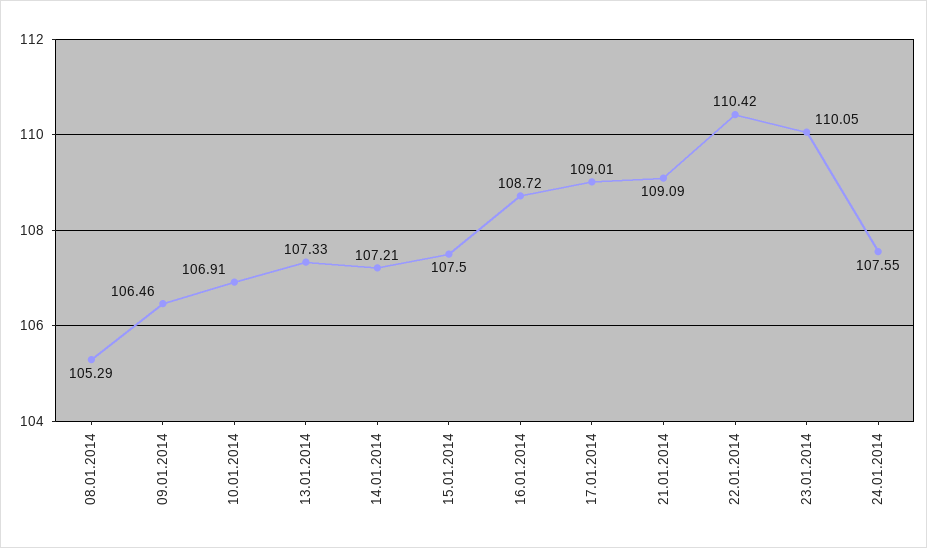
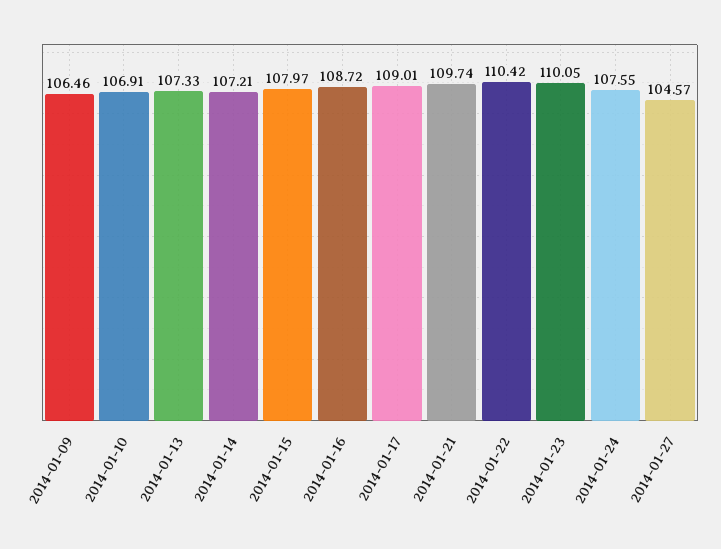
08.01.2014: 105.29 -> none
15.01.2014: 107.5 -> 107.97
21.01.2014: 109.09 -> 109.74
2014-01-27: none -> 104.57

